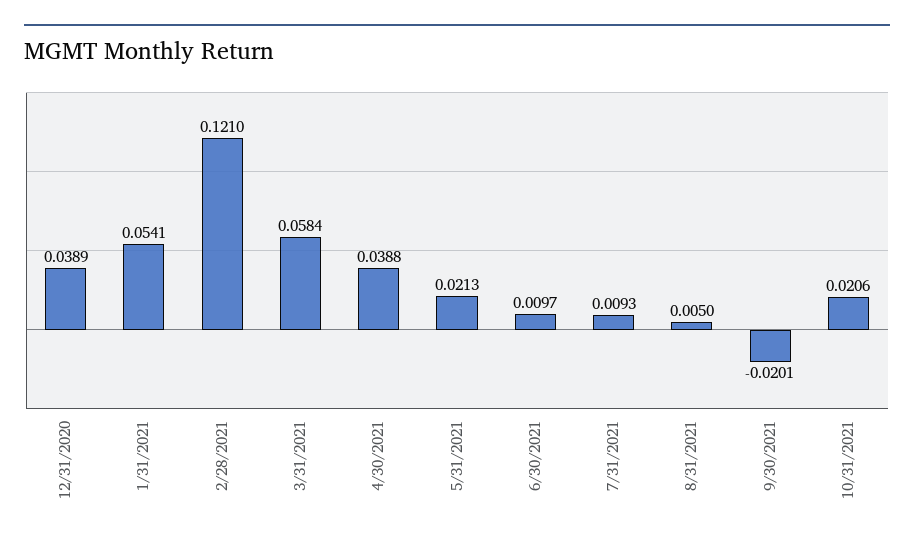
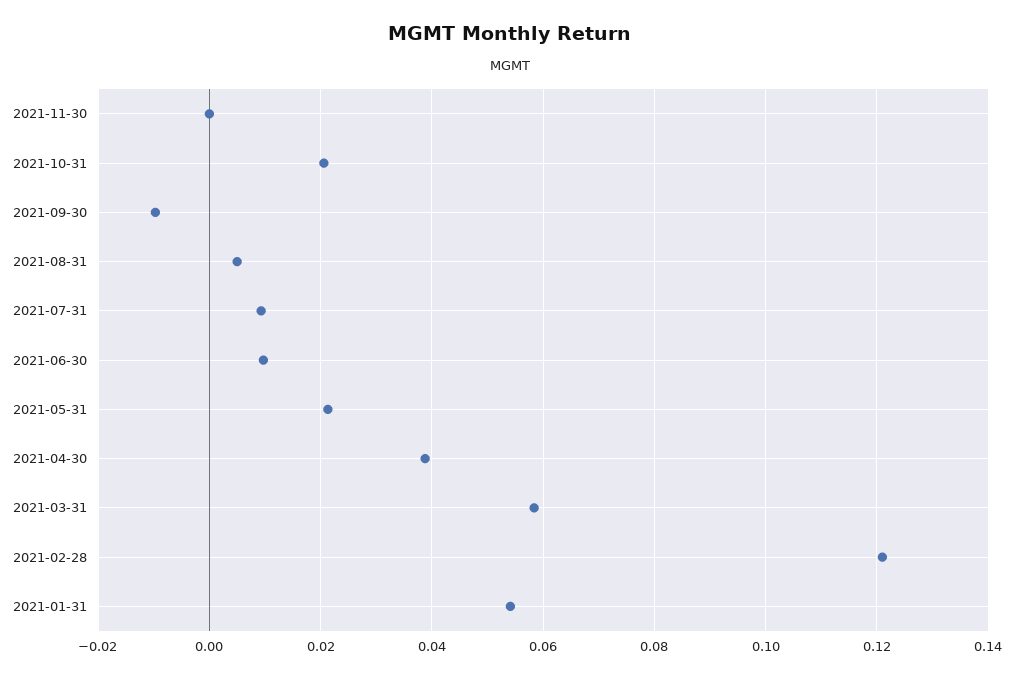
12/31/2020: 0.0389 -> none
9/30/2021: -0.0201 -> -0.01
2021-11-30: none -> 0

